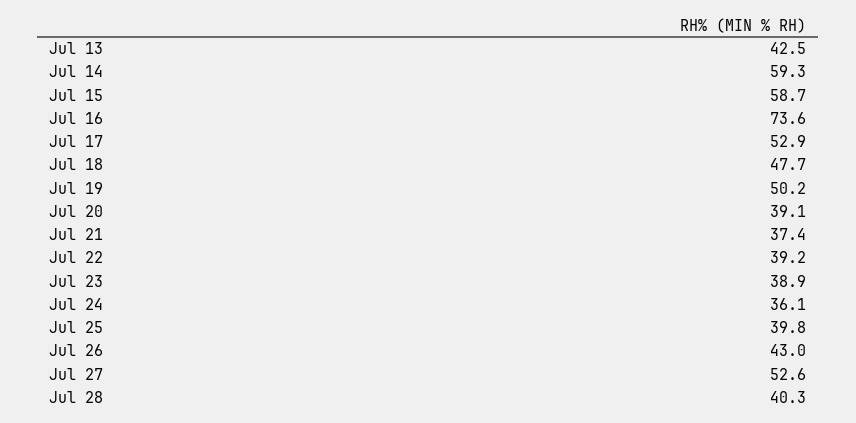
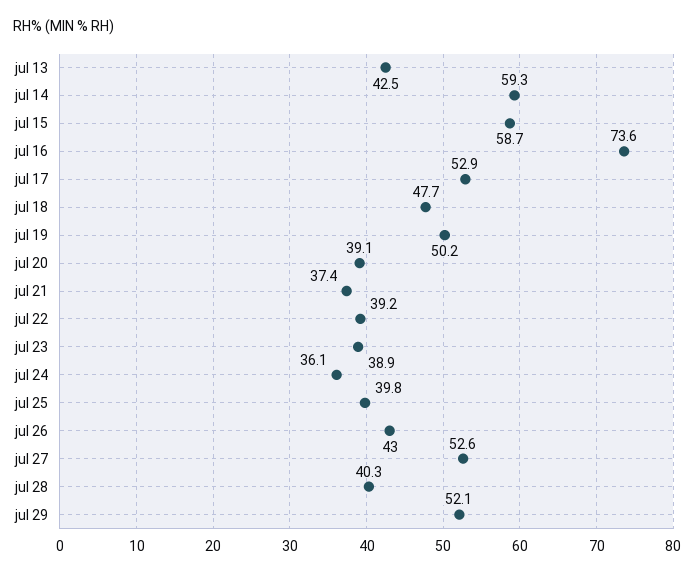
jul 29: none -> 52.1

